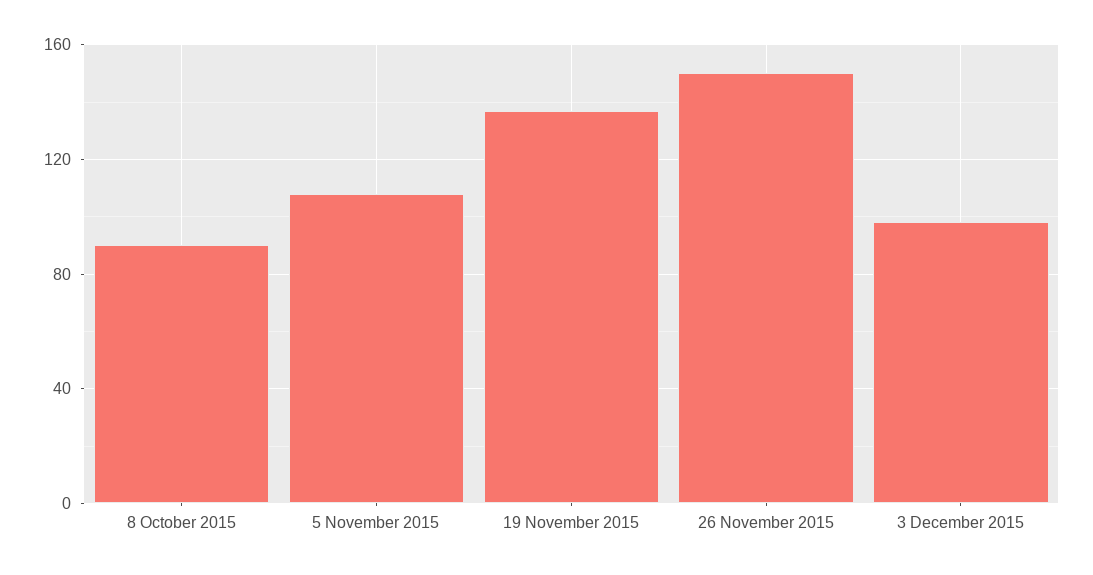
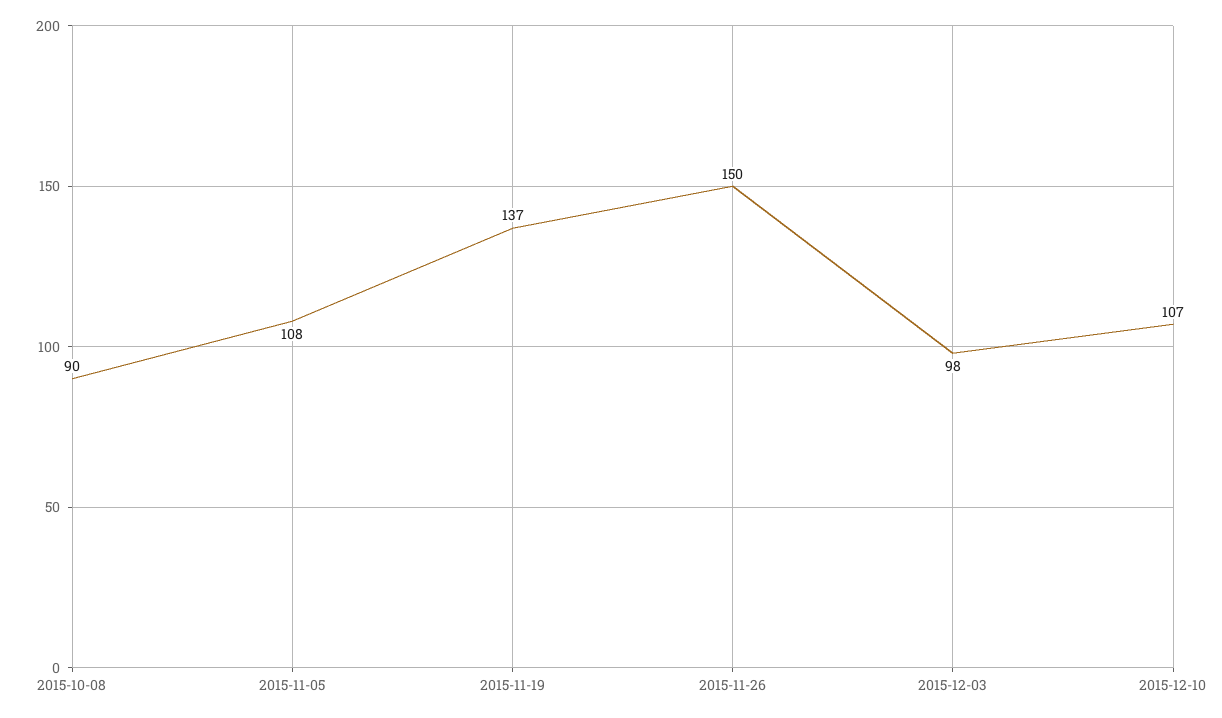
2015-12-10: none -> 107

